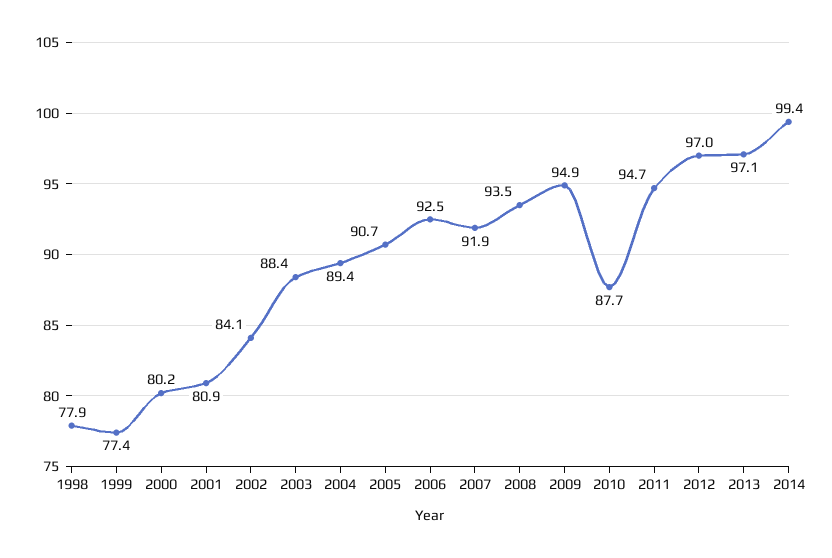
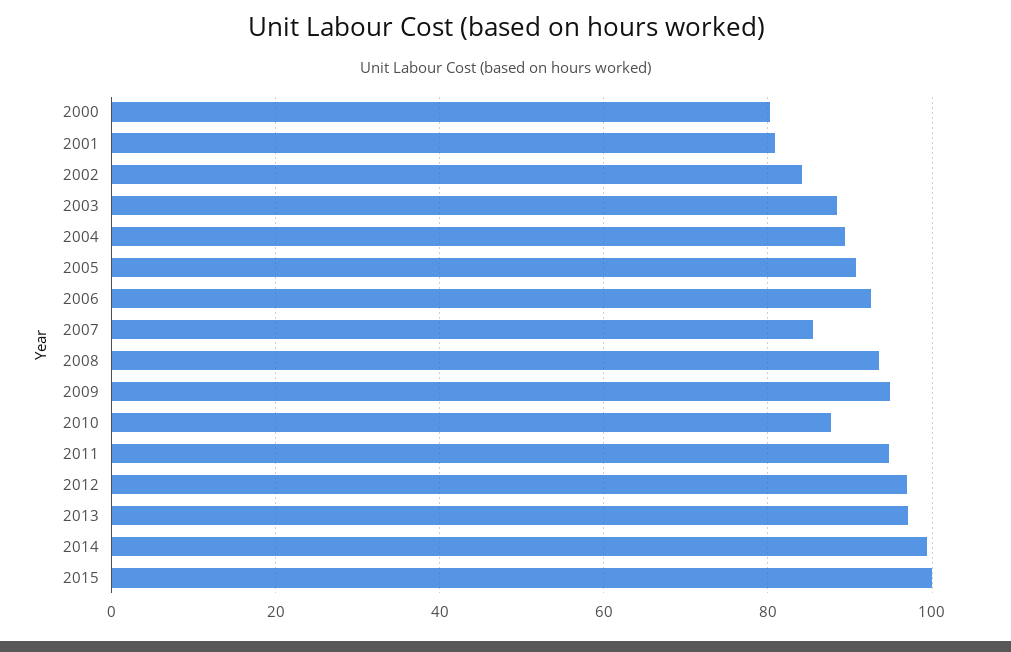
1998: 77.9 -> none
1999: 77.4 -> none
2007: 91.9 -> 86
2015: none -> 100

